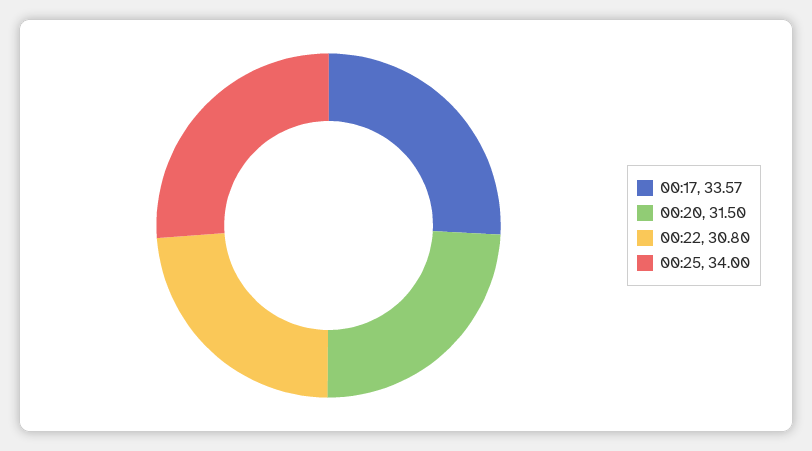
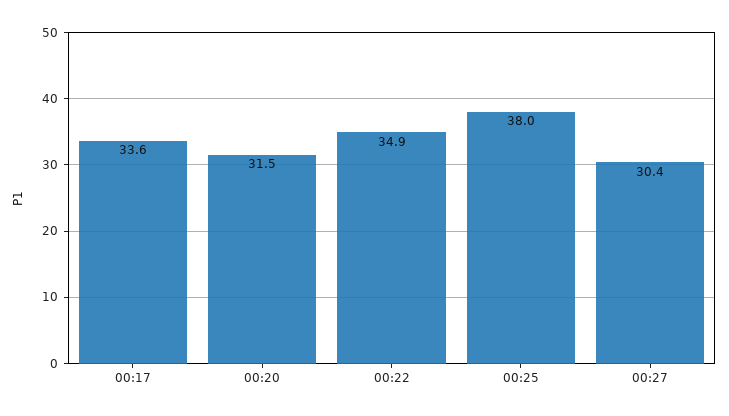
00:22: 30.8 -> 34.9
00:25: 34 -> 38
00:27: none -> 30.4

